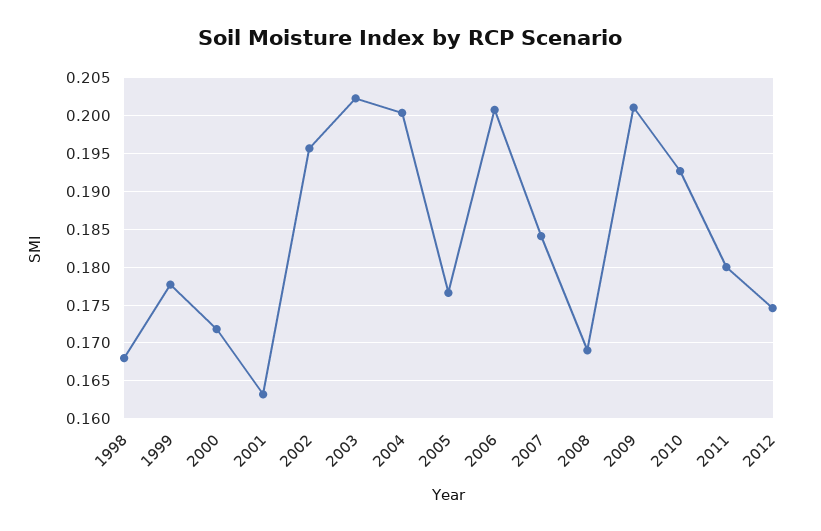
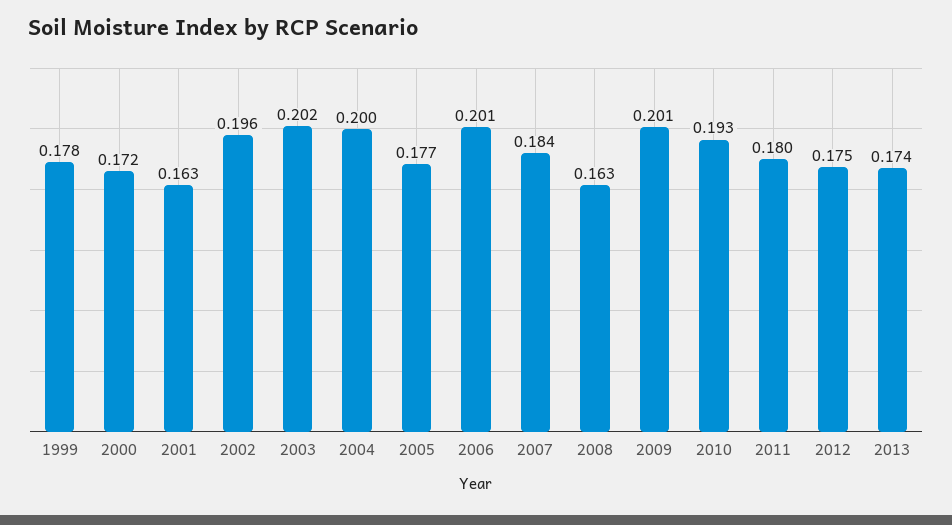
1998: 0.168 -> none
2008: 0.169 -> 0.163
2013: none -> 0.174

